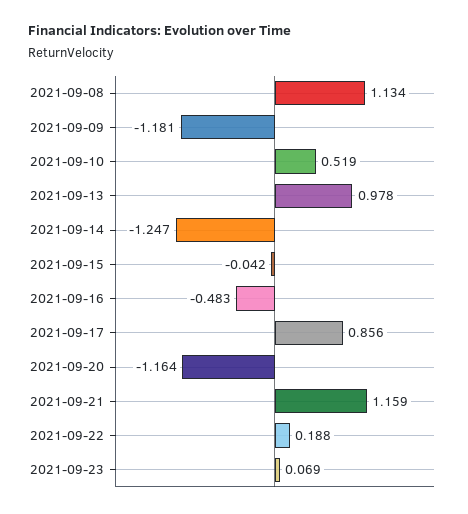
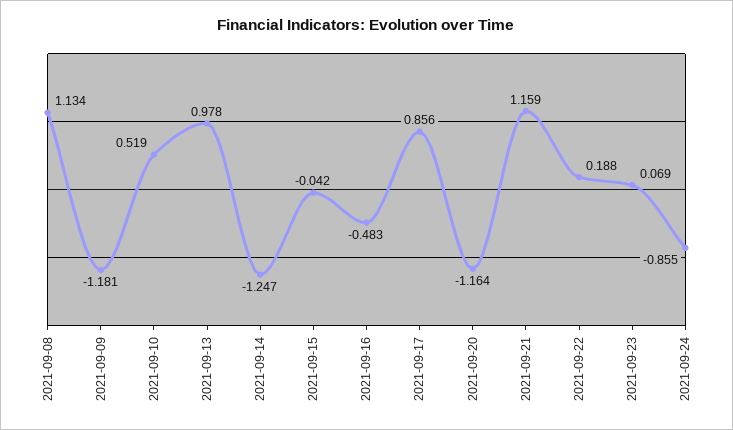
2021-09-24: none -> -0.855

